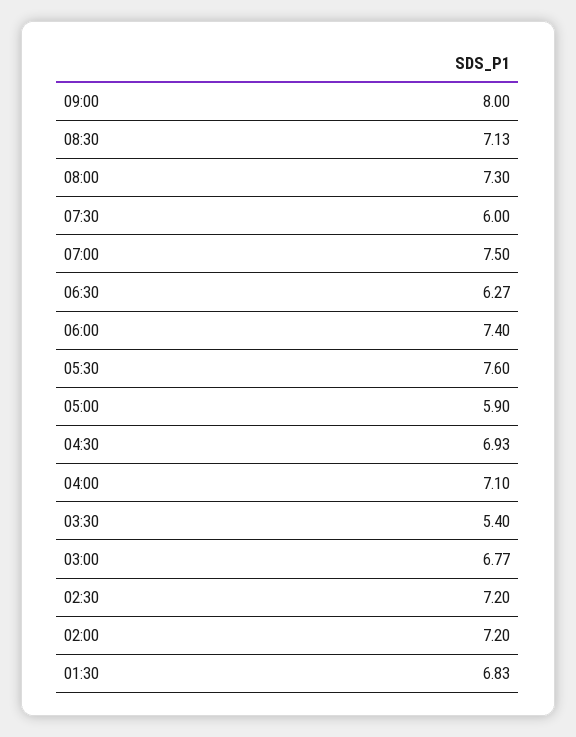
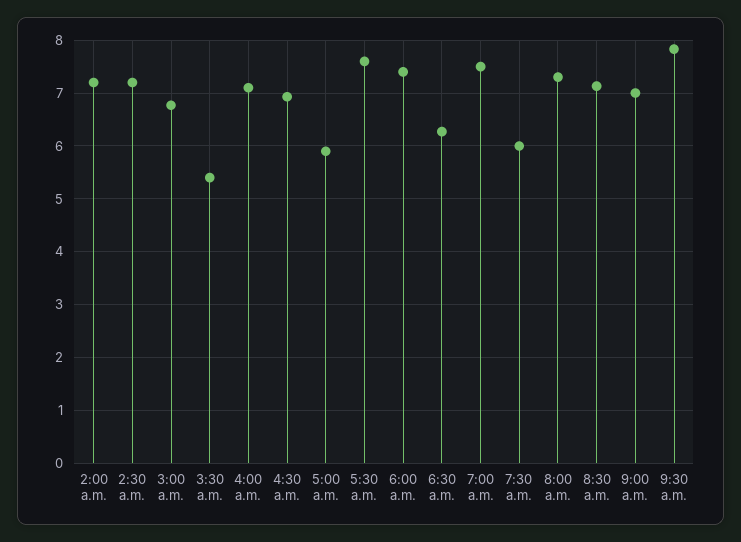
09:00: 8 -> 7
01:30: 6.83 -> none
9:30 a.m.: none -> 7.8

